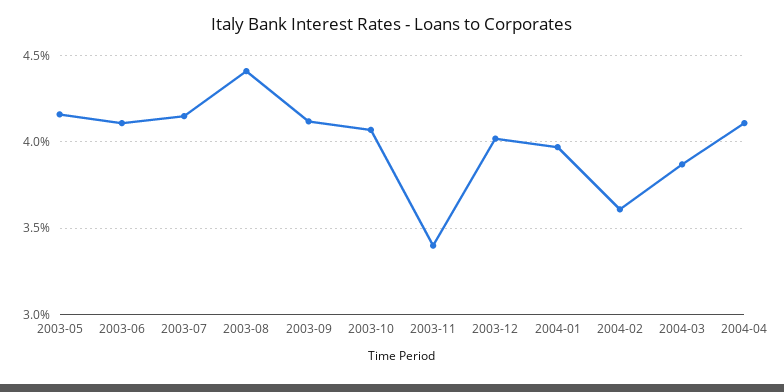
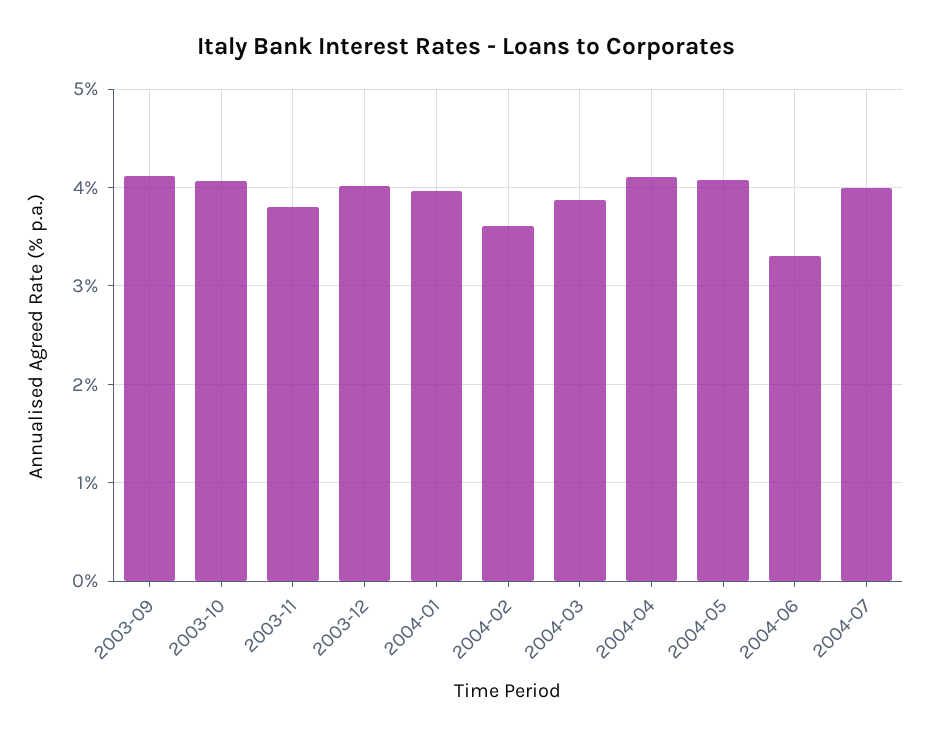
2003-05: 4.15 -> none
2003-06: 4.1 -> none
2003-07: 4.15 -> none
2003-08: 4.4 -> none
2003-11: 3.4 -> 3.8
2004-05: none -> 4.1
2004-06: none -> 3.3
2004-07: none -> 4

